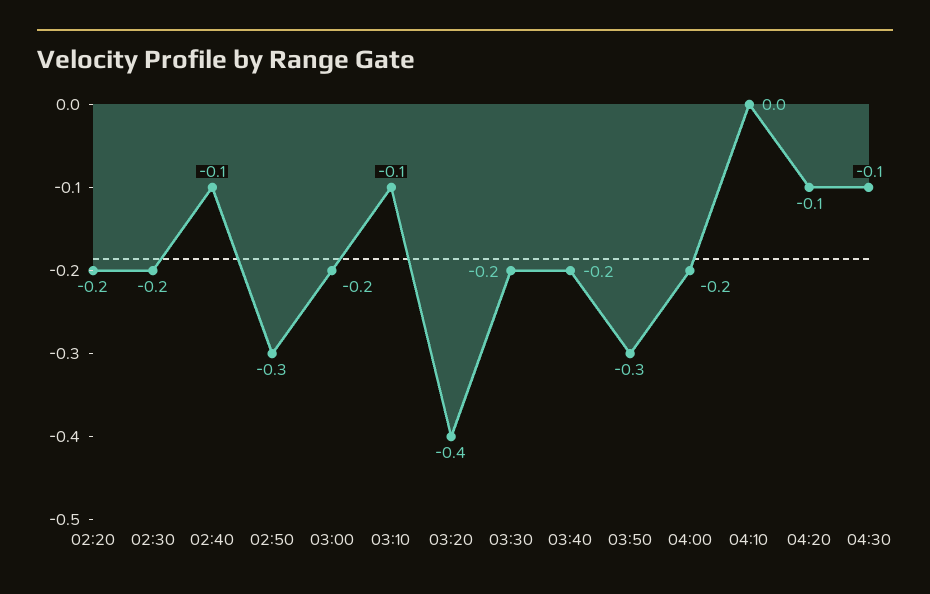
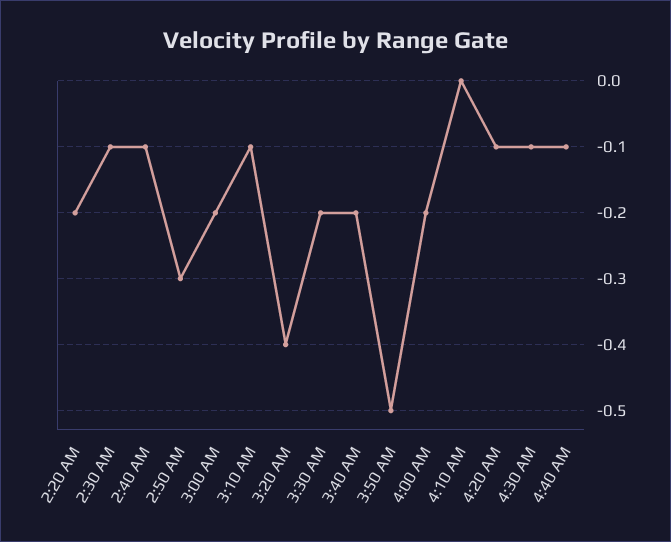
02:30: -0.2 -> -0.1
03:50: -0.3 -> -0.5
4:40 AM: none -> -0.1

